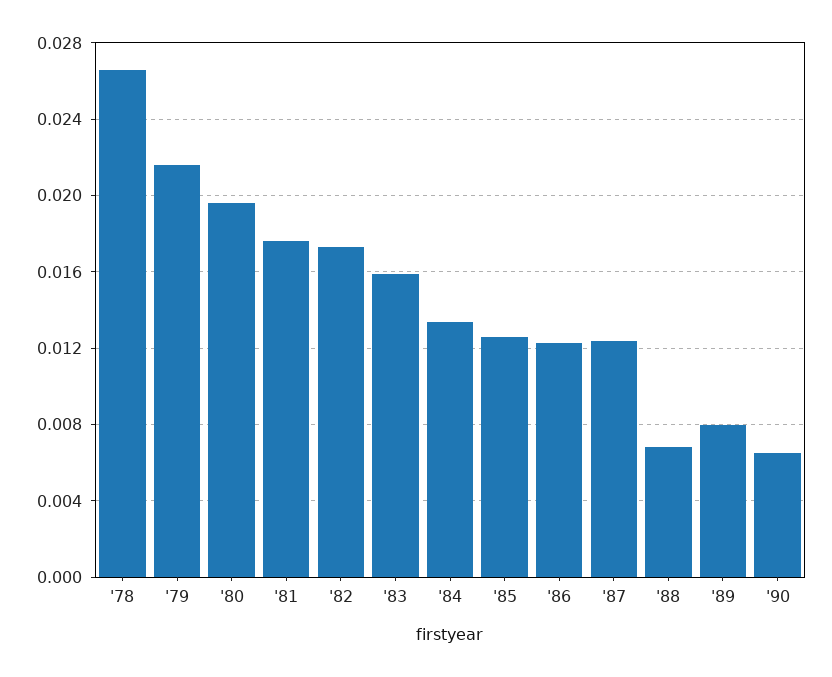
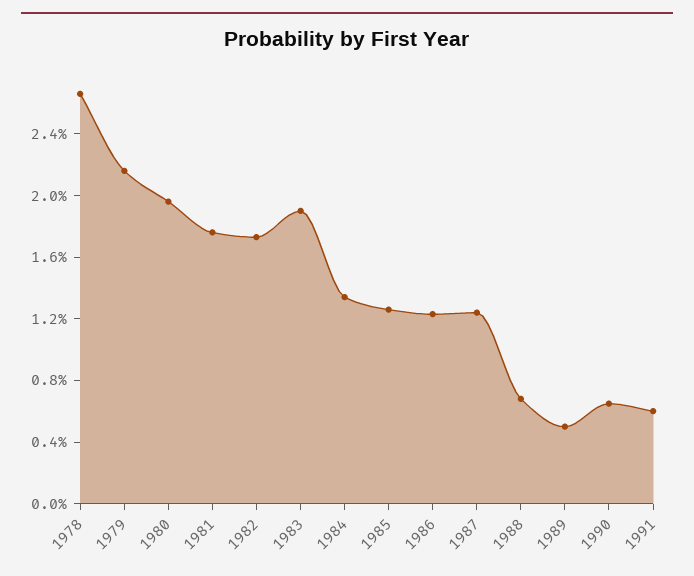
'83: 0.016 -> 0.019
'89: 0.008 -> 0.005
1991: none -> 0.006

